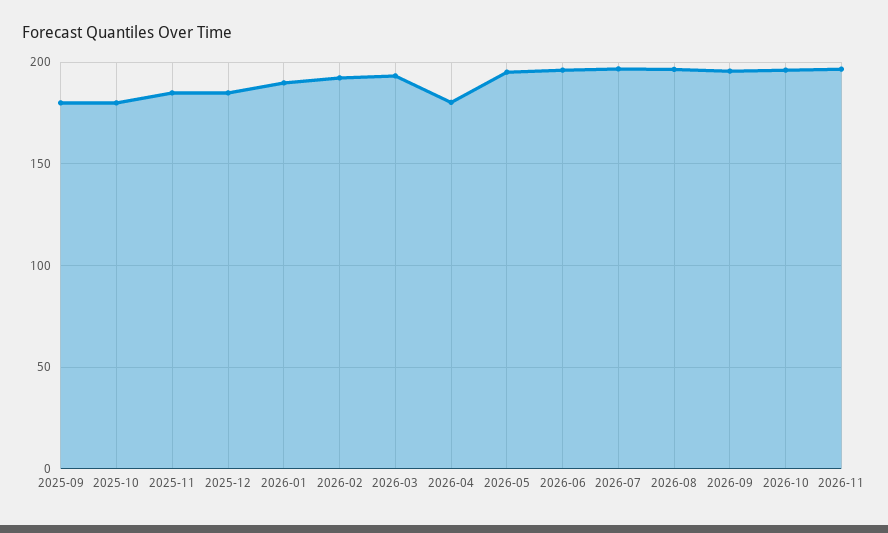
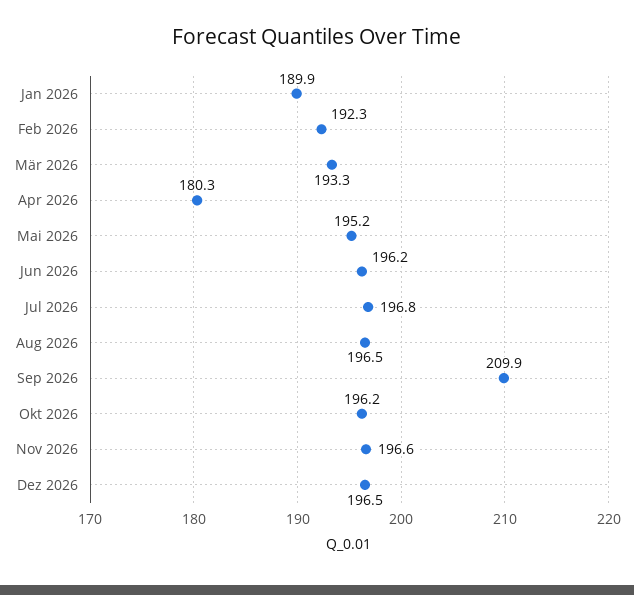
2025-09: 180 -> none
2025-10: 180 -> none
2025-11: 185 -> none
2025-12: 185 -> none
2026-09: 195 -> 209.9
Dez 2026: none -> 196.5

